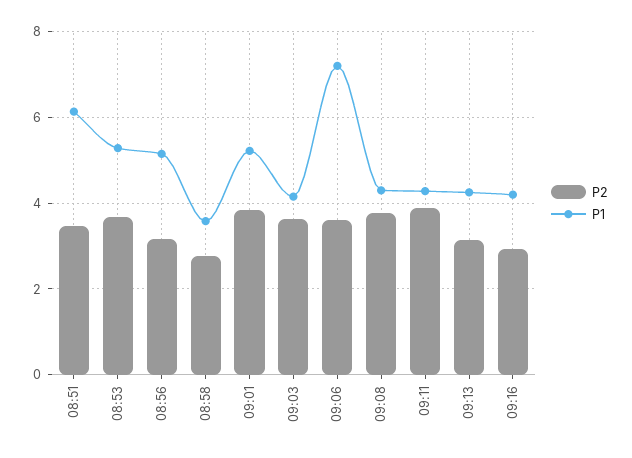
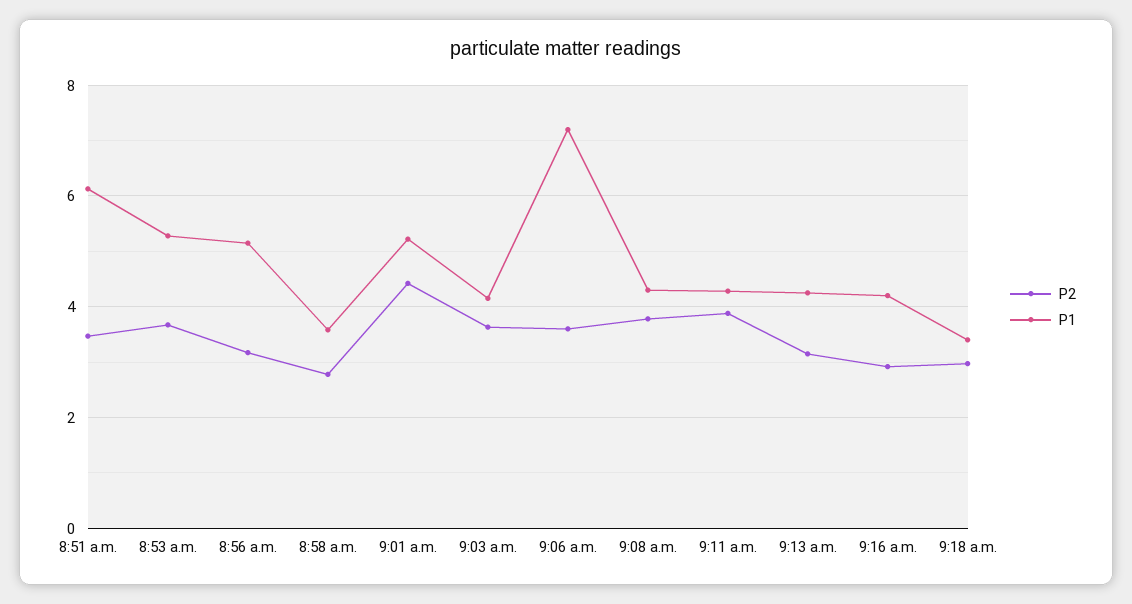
P2, 09:01: 3.8 -> 4.4
P2, 9:18 a.m.: none -> 3
P1, 9:18 a.m.: none -> 3.4

